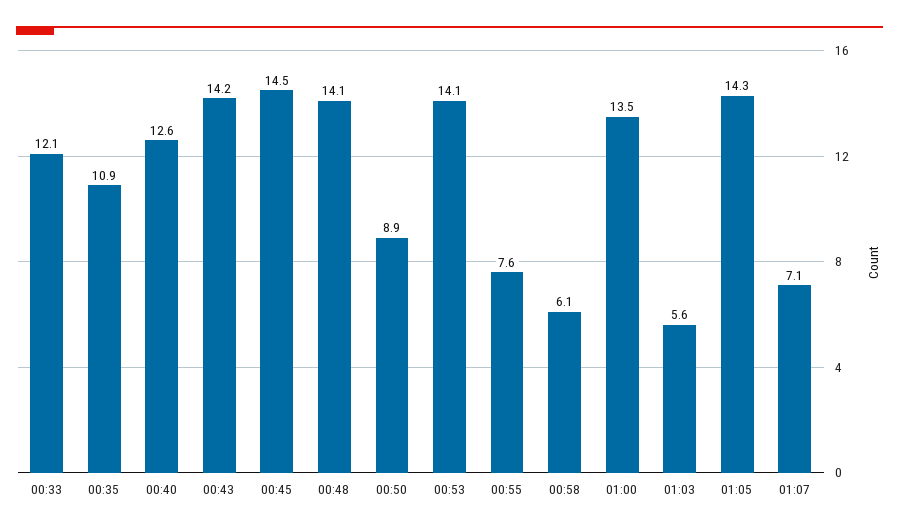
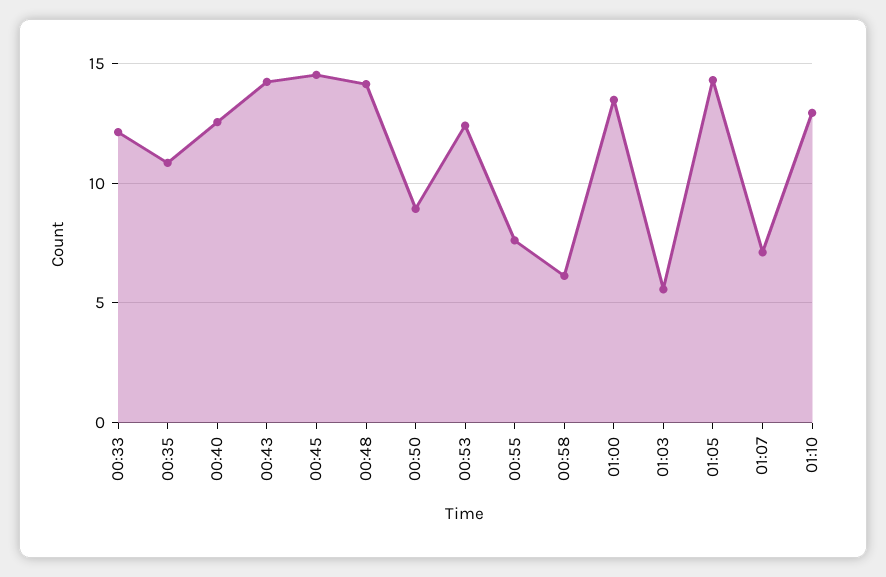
00:53: 14.1 -> 12.5
01:10: none -> 13

